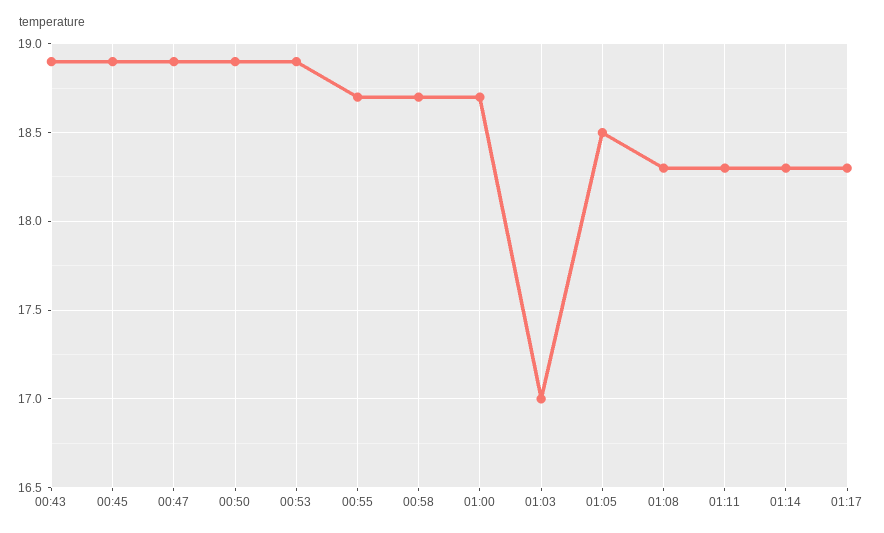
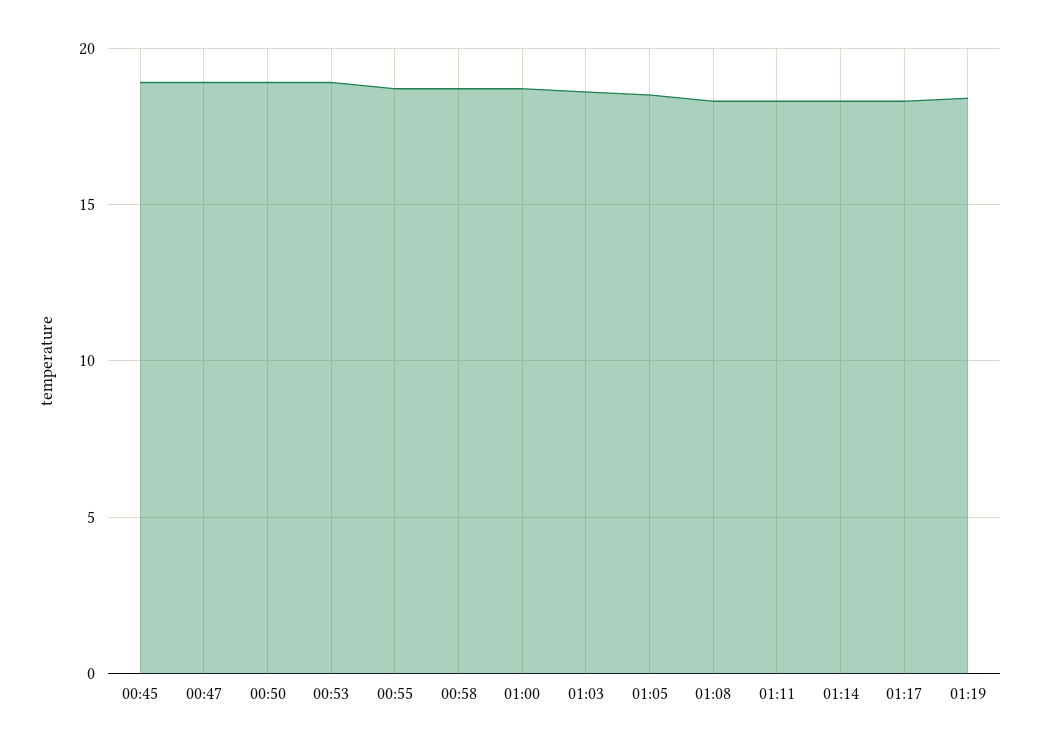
00:43: 18.9 -> none
01:03: 17 -> 18.5
01:19: none -> 18.5

